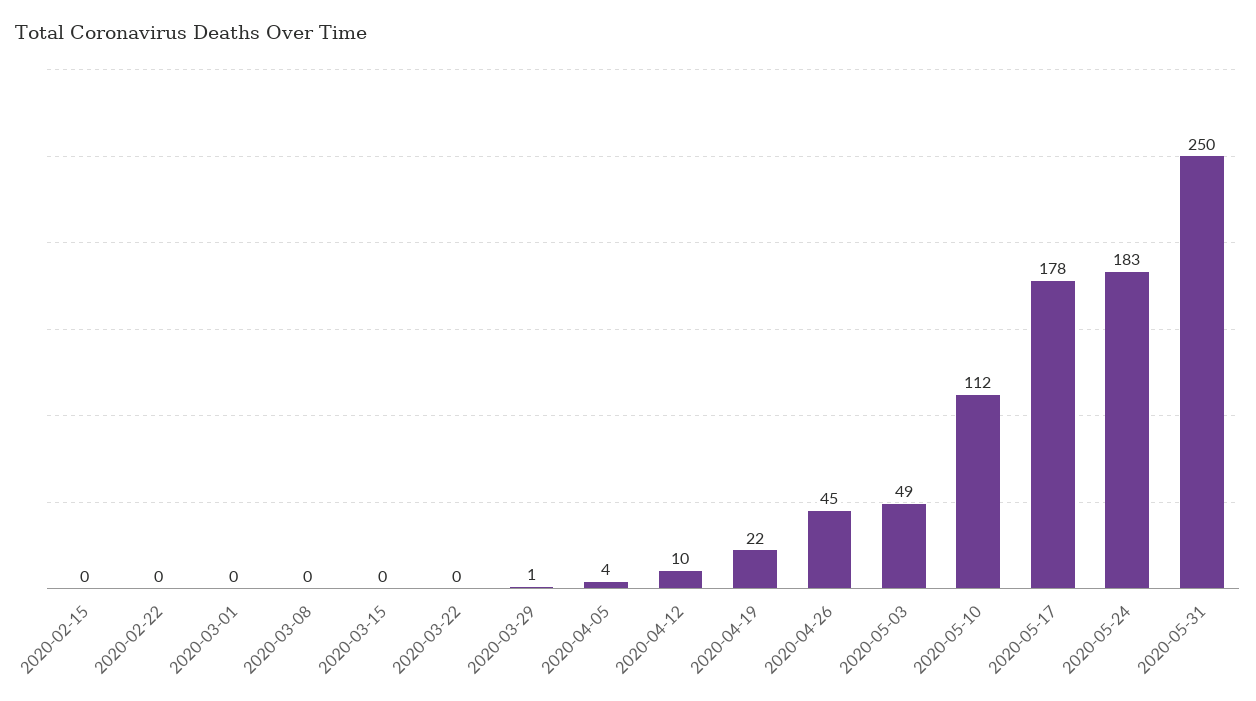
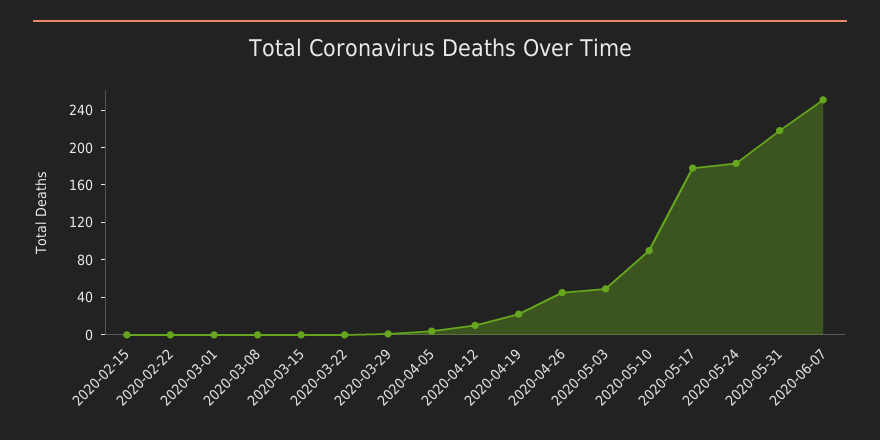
2020-05-10: 112 -> 90
2020-05-31: 250 -> 220
2020-06-07: none -> 250

